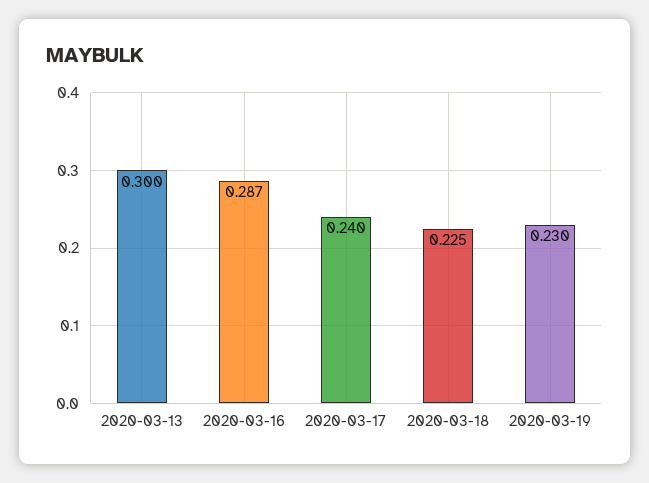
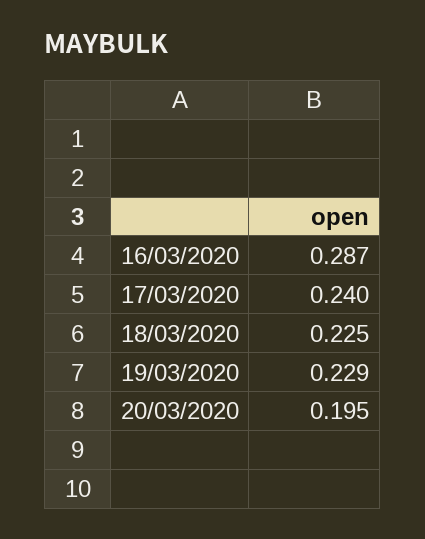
2020-03-13: 0.3 -> none
2020-03-19: 0.23 -> 0.229
20/03/2020: none -> 0.195

